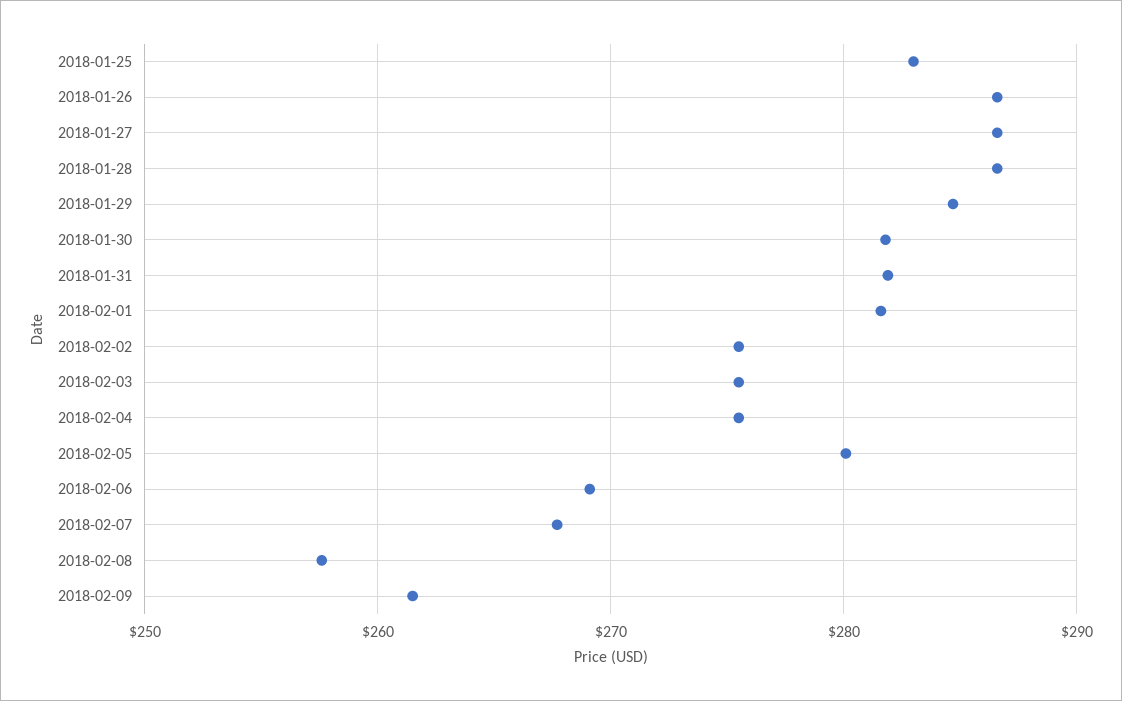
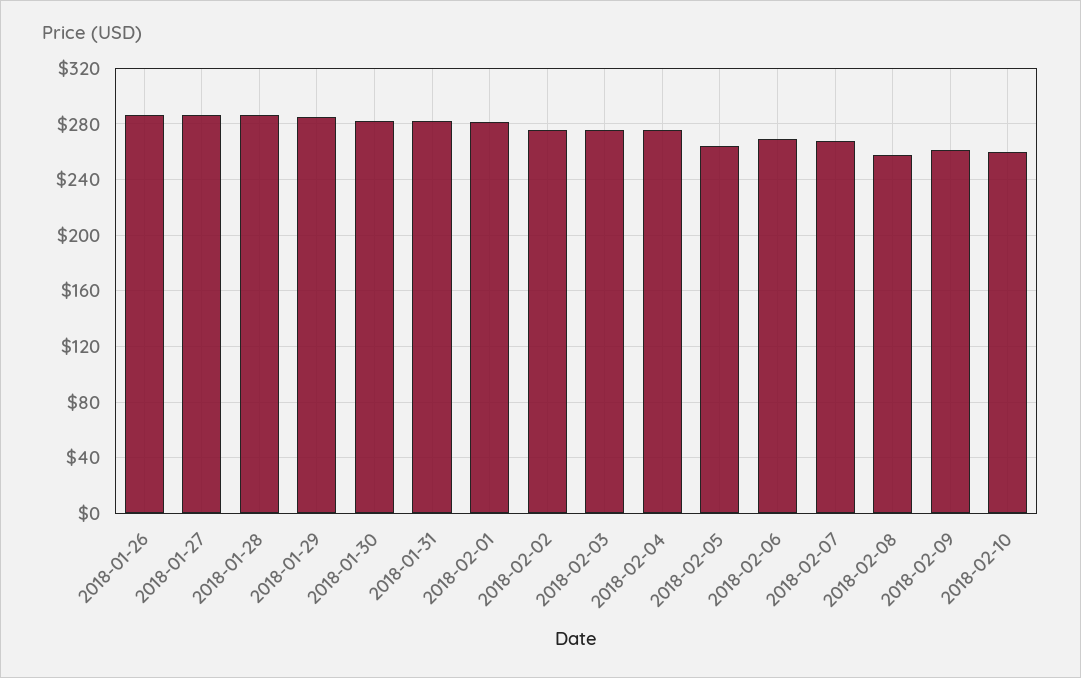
2018-01-25: 283 -> none
2018-02-05: 280 -> 265
2018-02-10: none -> 260

